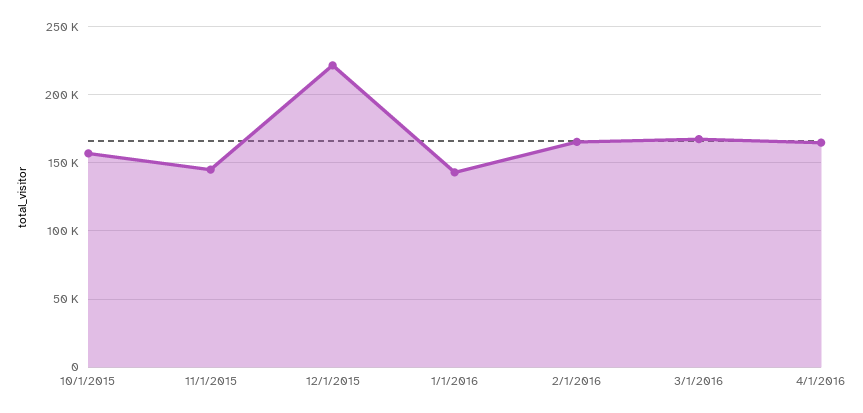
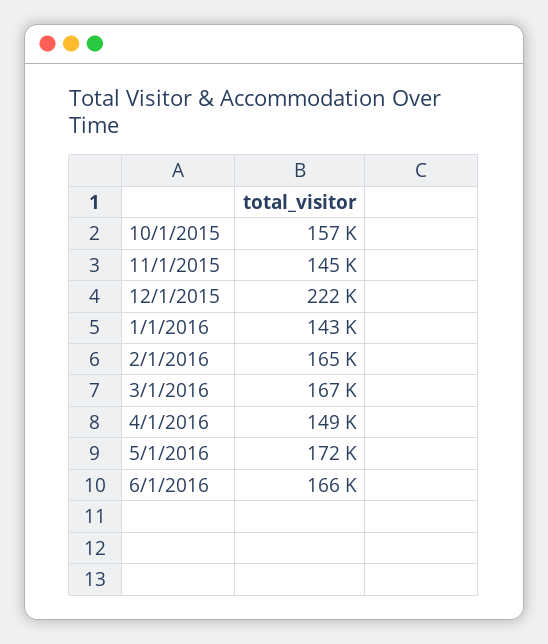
4/1/2016: 165000 -> 149000
5/1/2016: none -> 172000
6/1/2016: none -> 166000

